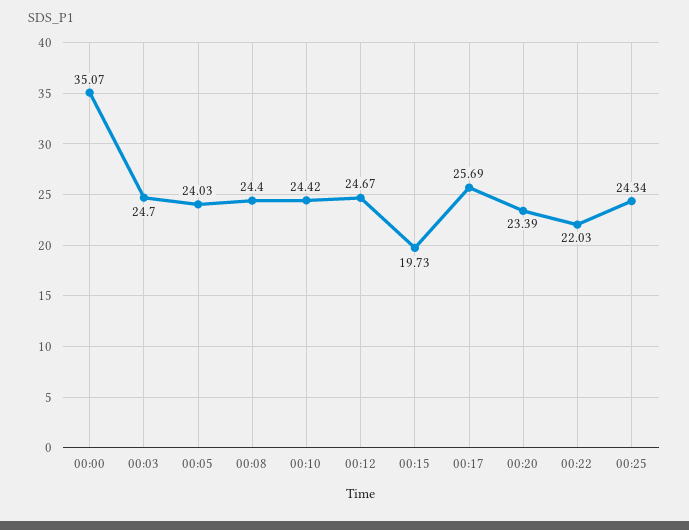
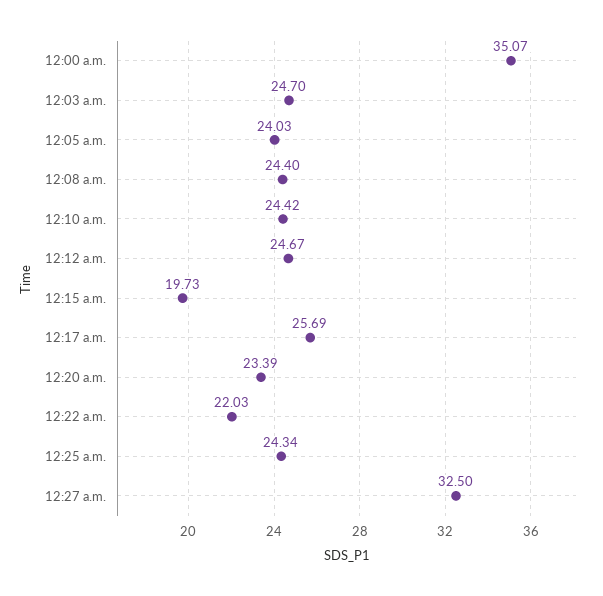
12:27 a.m.: none -> 32.5

